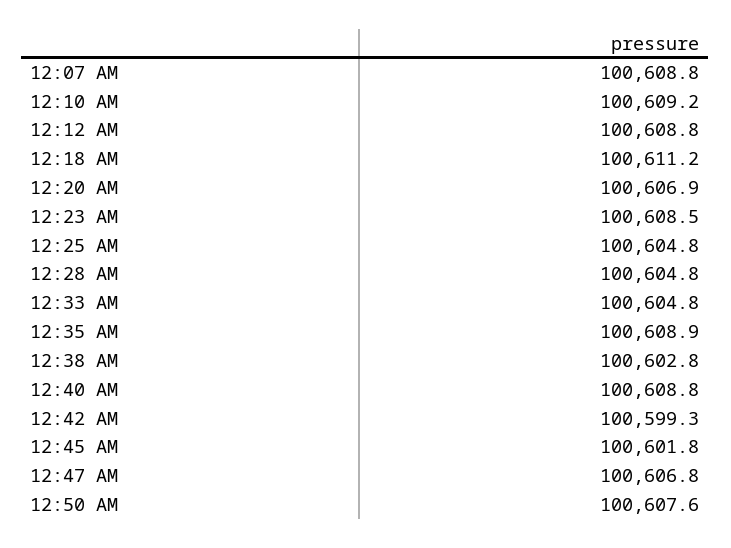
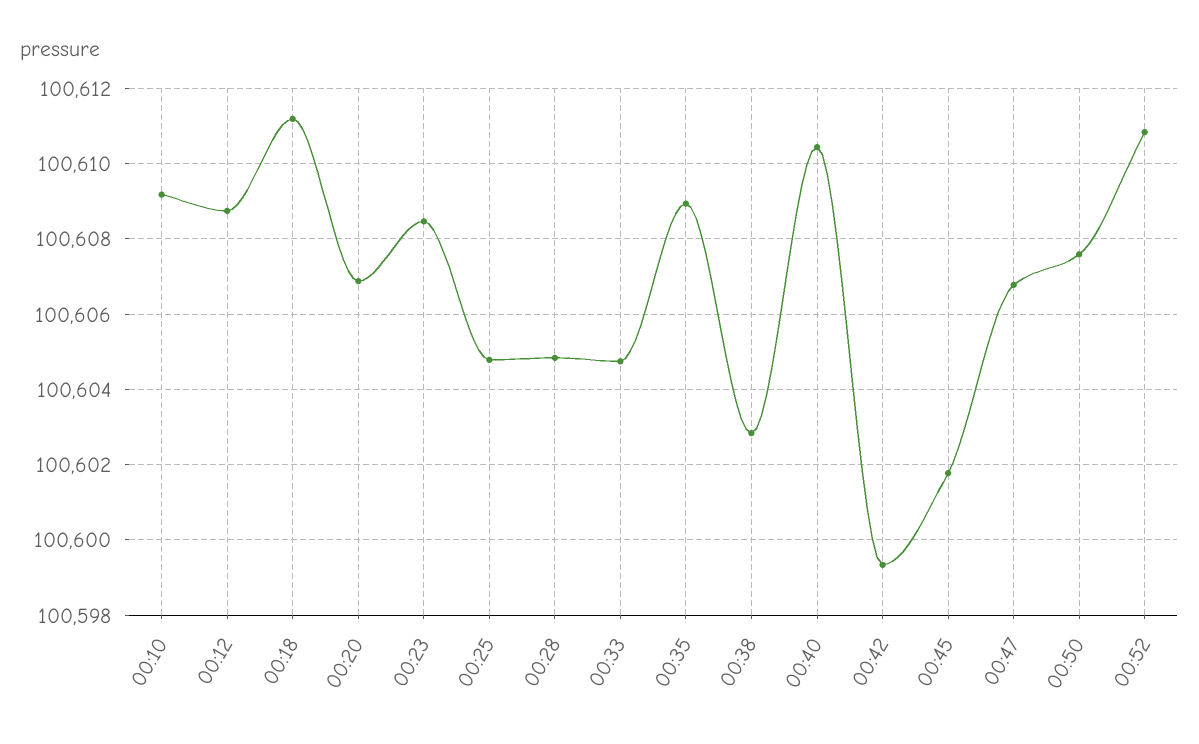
12:07 AM: 100608.8 -> none
12:40 AM: 100608.8 -> 100610.4
00:52: none -> 100610.8

